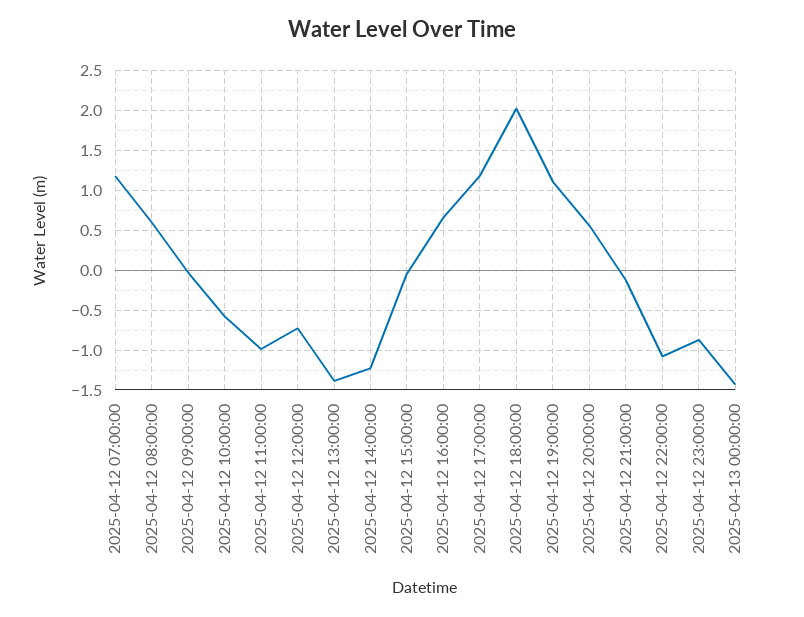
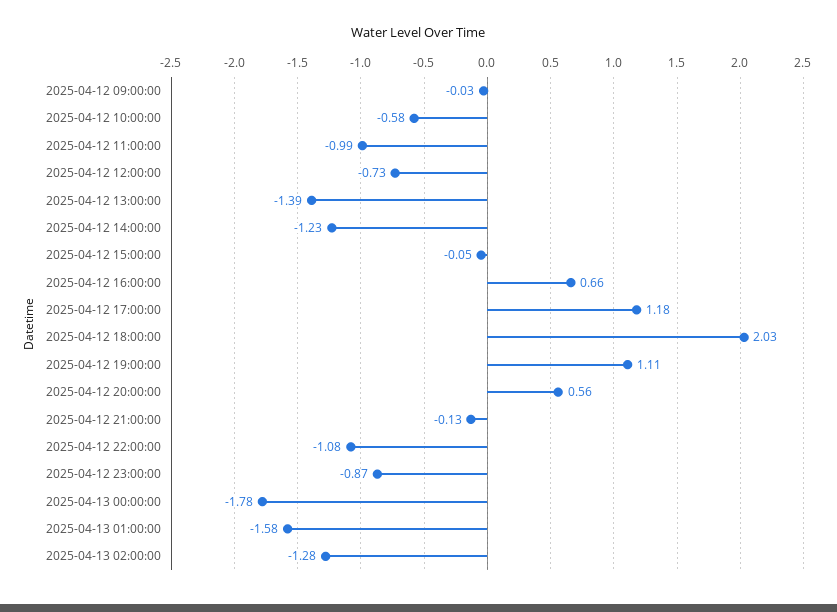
2025-04-12 07:00:00: 1.2 -> none
2025-04-12 08:00:00: 0.6 -> none
2025-04-13 00:00:00: -1.4 -> -1.78
2025-04-13 01:00:00: none -> -1.58
2025-04-13 02:00:00: none -> -1.28

